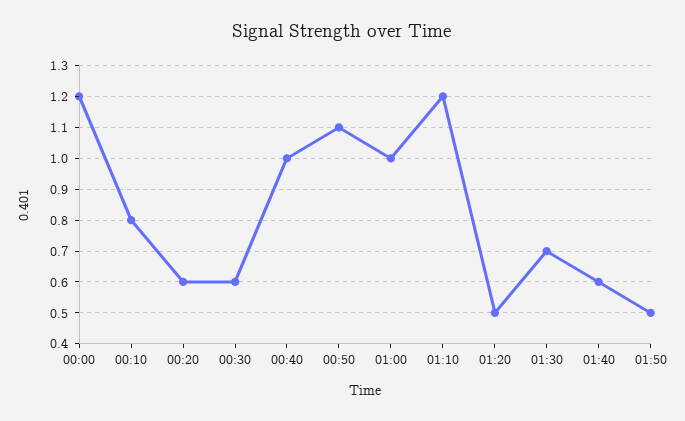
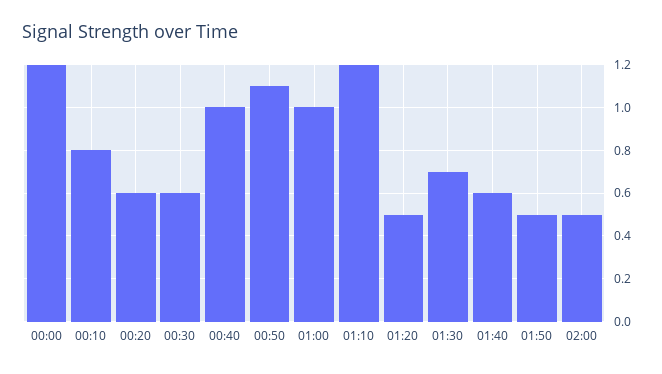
02:00: none -> 0.5

